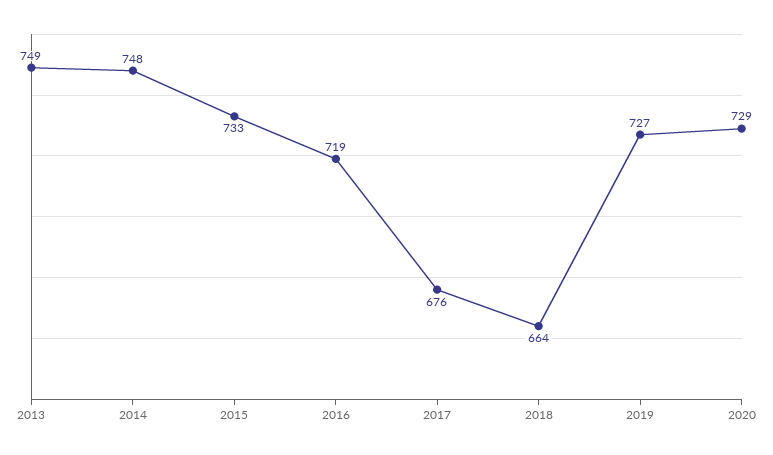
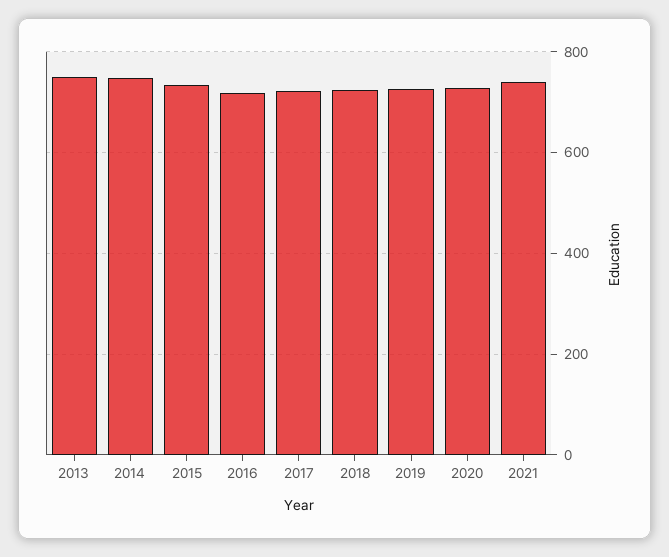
2017: 676 -> 720
2018: 664 -> 720
2021: none -> 740

